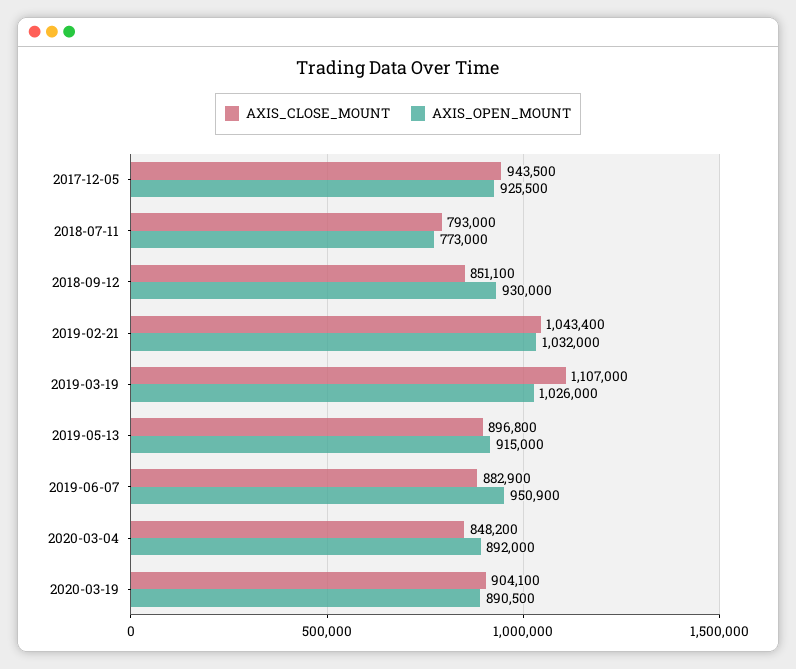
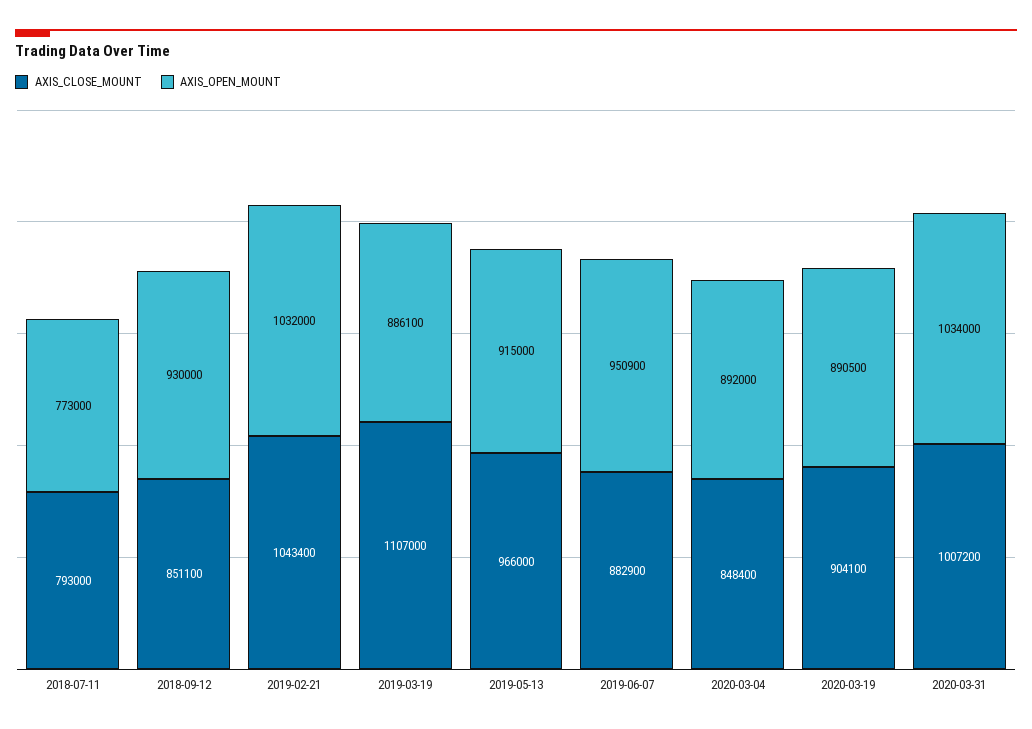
AXIS_CLOSE_MOUNT, 2017-12-05: 943500 -> none
AXIS_OPEN_MOUNT, 2017-12-05: 925500 -> none
AXIS_OPEN_MOUNT, 2019-03-19: 1026000 -> 886100
AXIS_CLOSE_MOUNT, 2019-05-13: 896800 -> 966000
AXIS_CLOSE_MOUNT, 2020-03-04: 848200 -> 848400
AXIS_CLOSE_MOUNT, 2020-03-31: none -> 1007200
AXIS_OPEN_MOUNT, 2020-03-31: none -> 1034000

